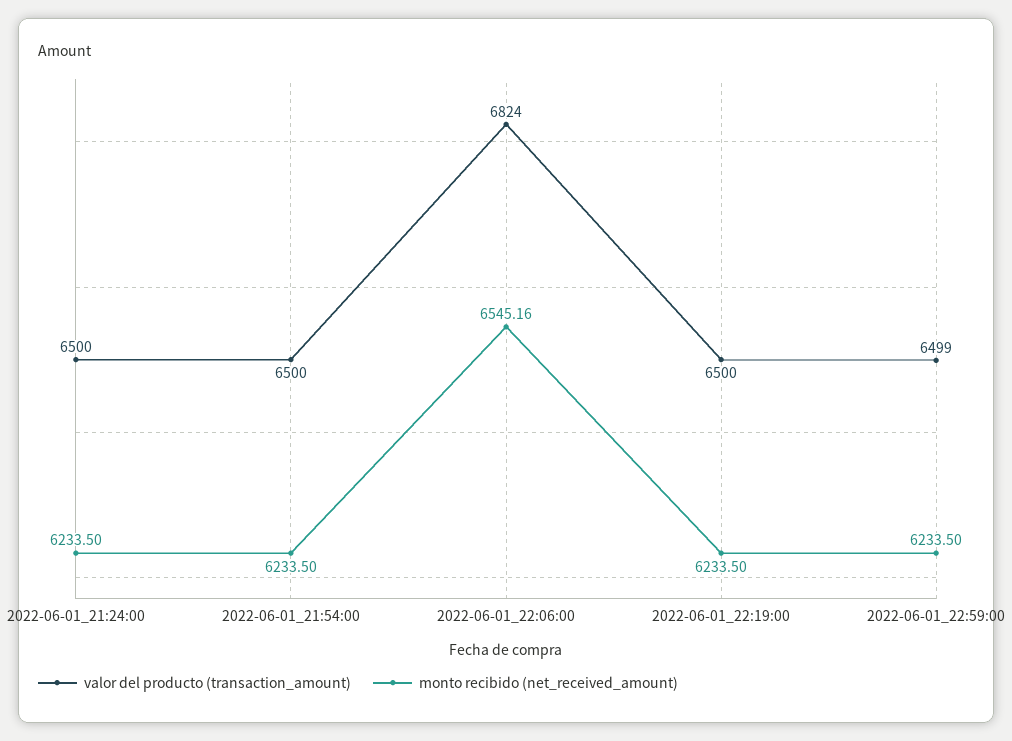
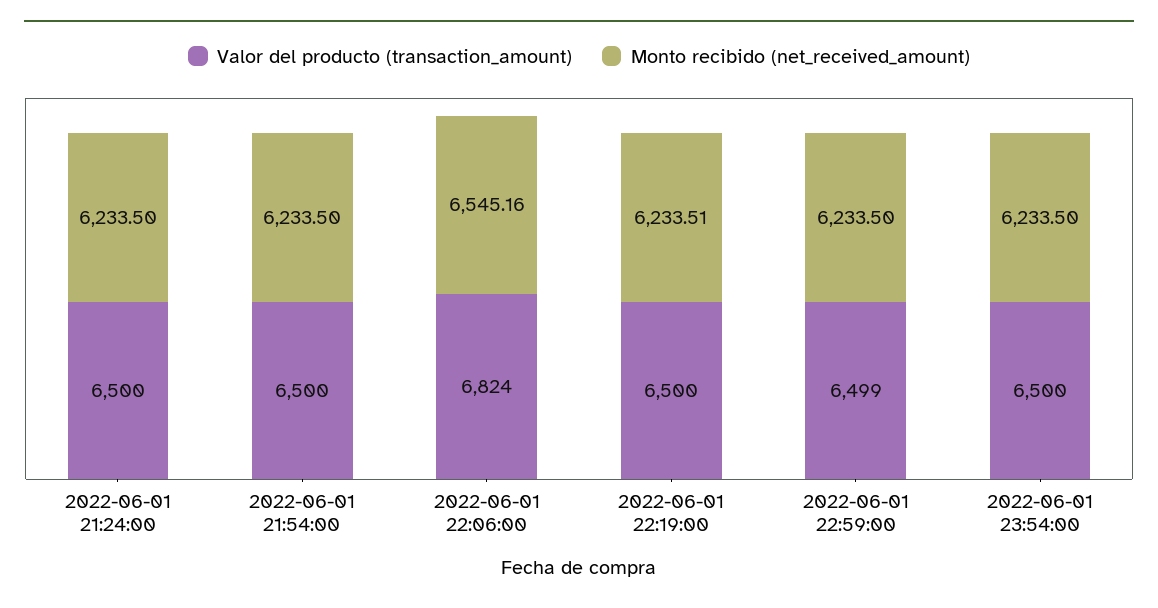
monto recibido (net_received_amount), 2022-06-01_22:19:00: 6233.5 -> 6233.51
valor del producto (transaction_amount), 2022-06-01 23:54:00: none -> 6500
monto recibido (net_received_amount), 2022-06-01 23:54:00: none -> 6233.5

